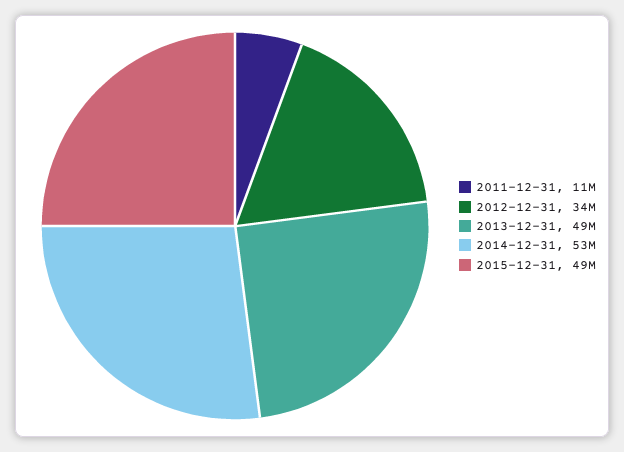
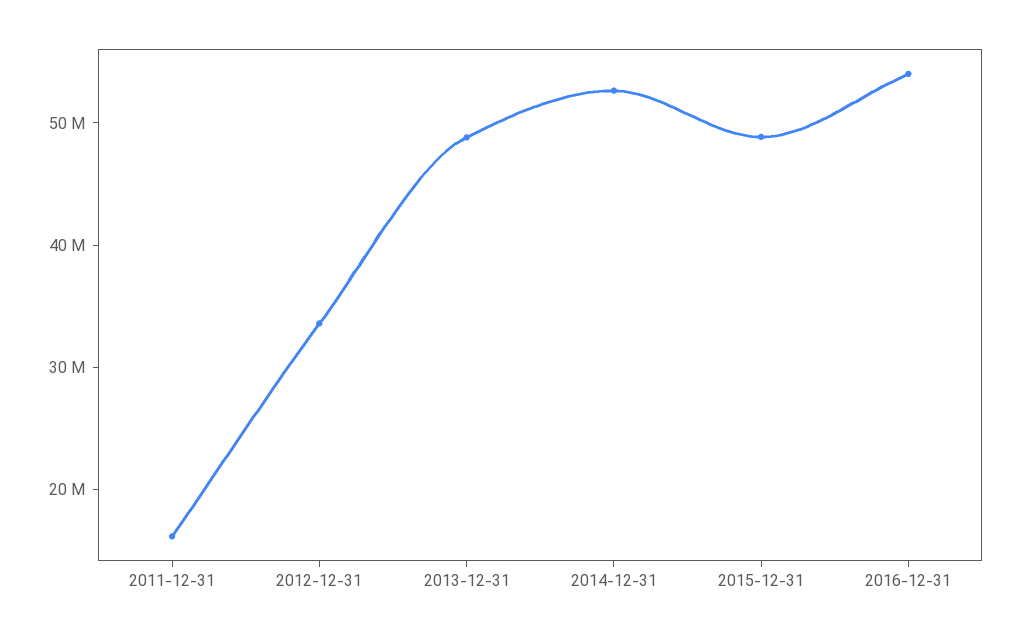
2011-12-31: 11000000 -> 16000000
2016-12-31: none -> 54000000

